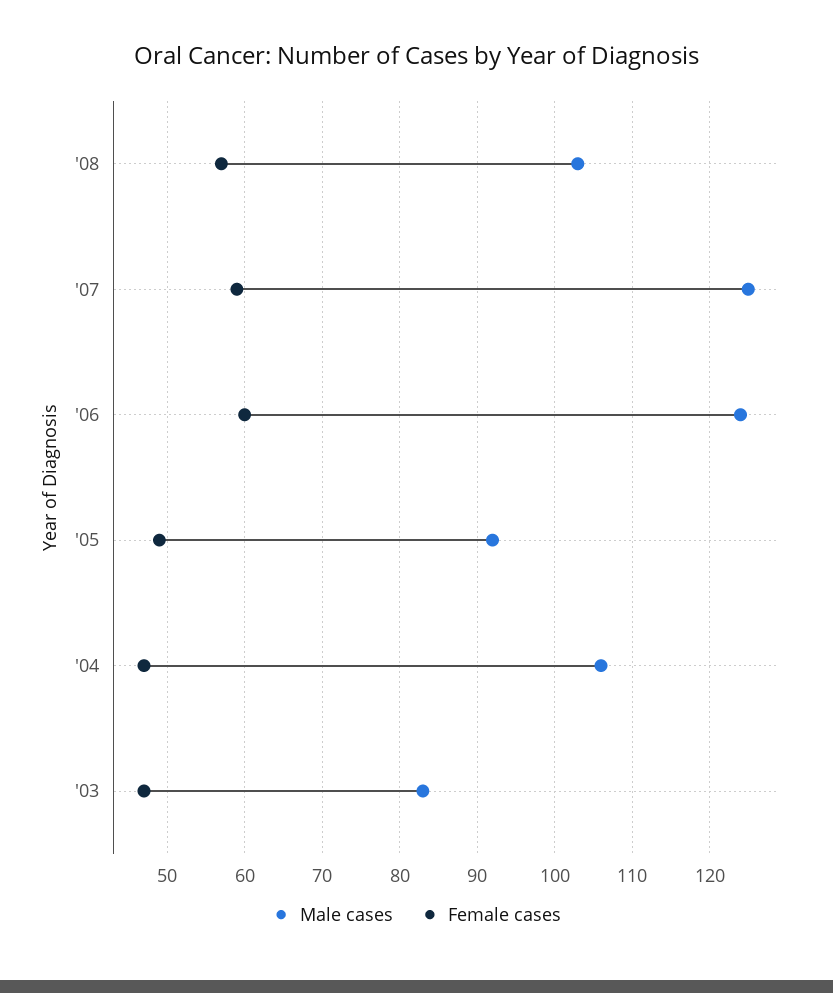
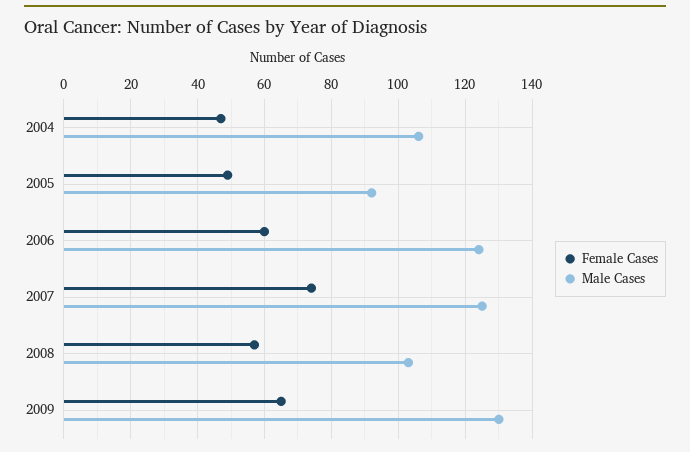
Female cases, '07: 59 -> 75
Male cases, '03: 83 -> none
Female cases, '03: 47 -> none
Female cases, 2009: none -> 65
Male cases, 2009: none -> 130

